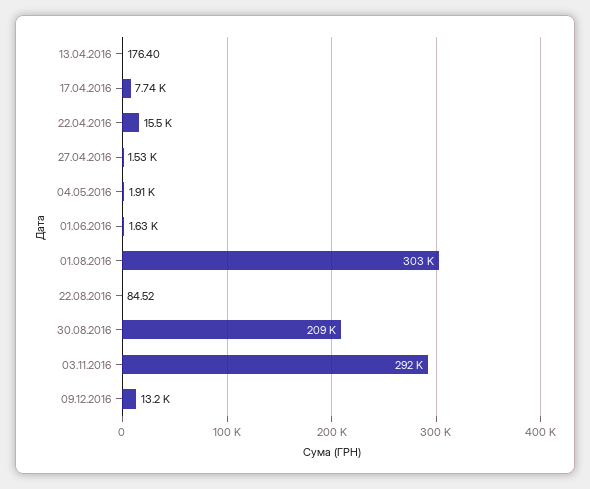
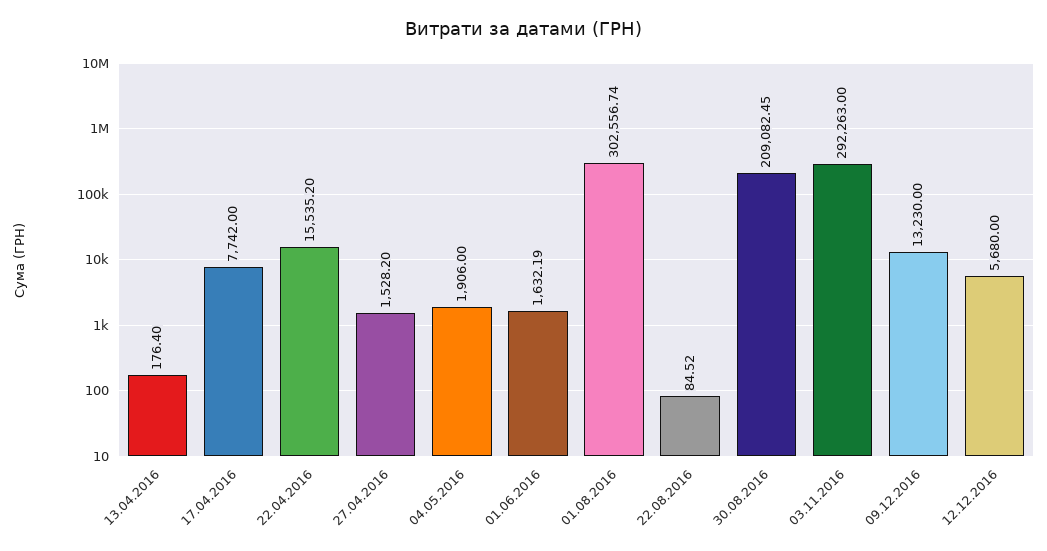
12.12.2016: none -> 5680

